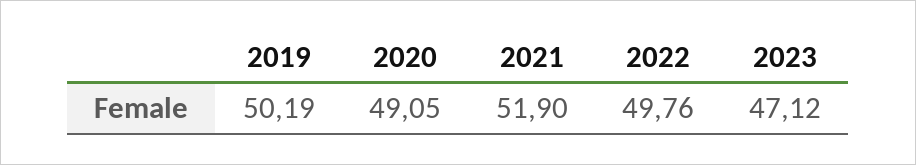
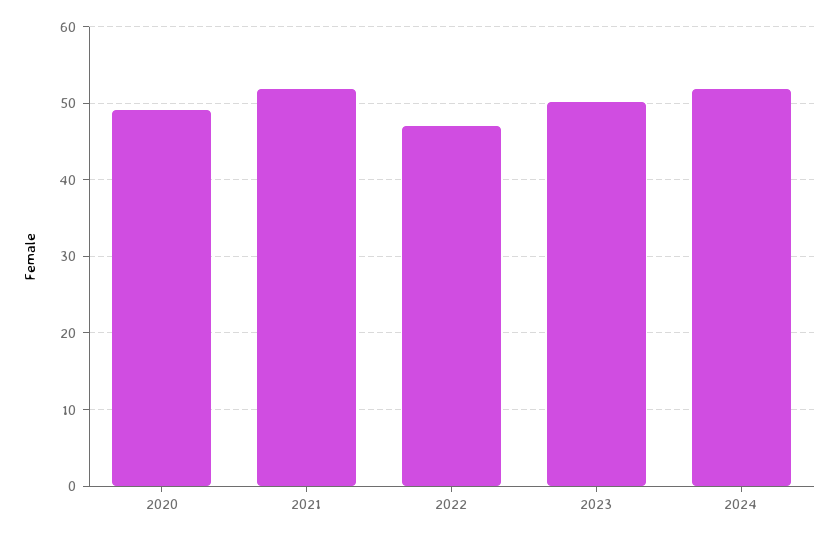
2019: 50.19 -> none
2022: 49.76 -> 47
2023: 47.12 -> 50
2024: none -> 52

